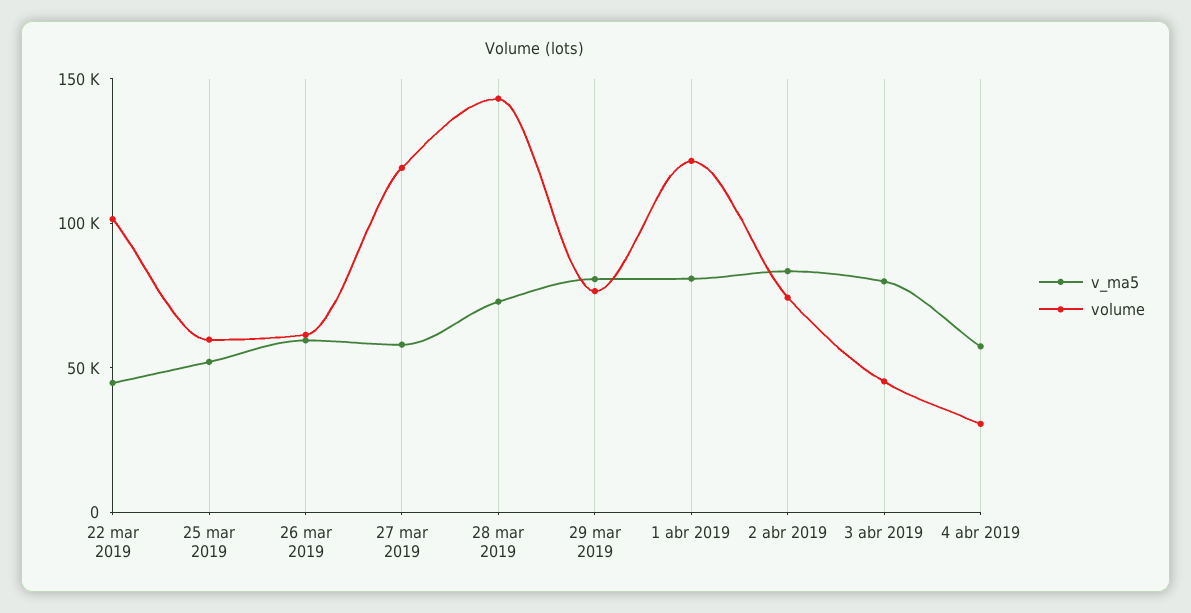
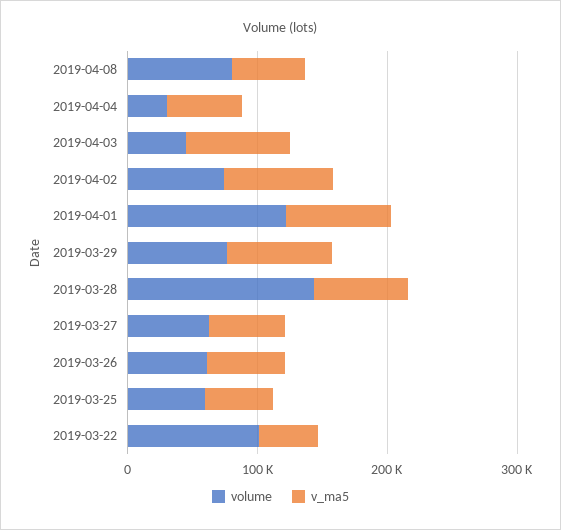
volume, 27 mar 2019: 120000 -> 60000
volume, 2019-04-08: none -> 80000
v_ma5, 2019-04-08: none -> 60000

